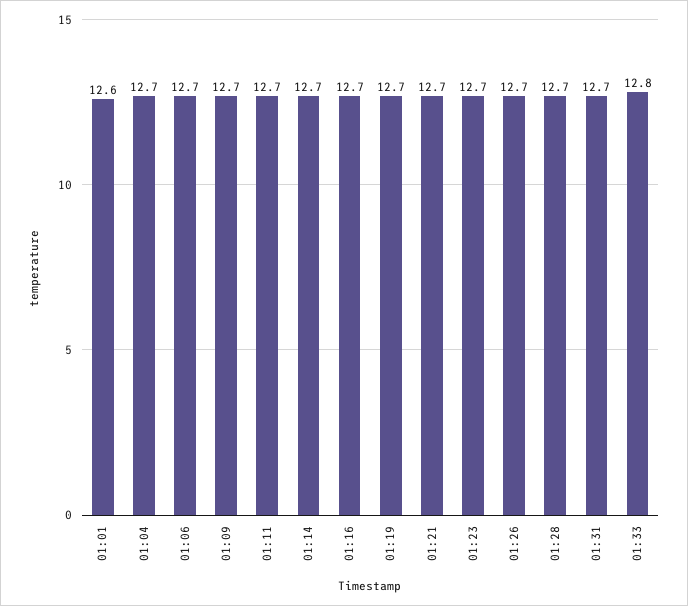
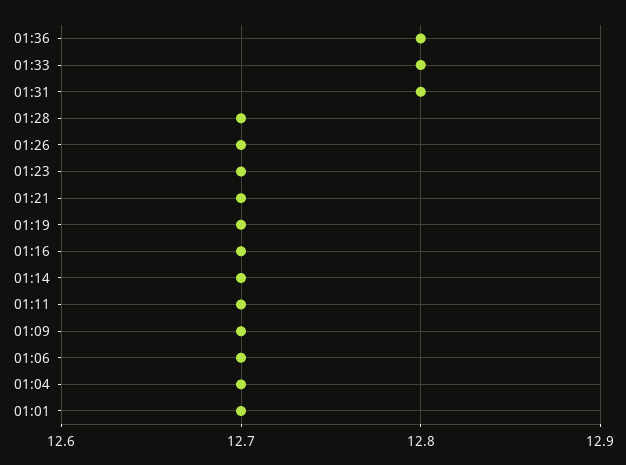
01:01: 12.6 -> 12.7
01:31: 12.7 -> 12.8
01:36: none -> 12.8

